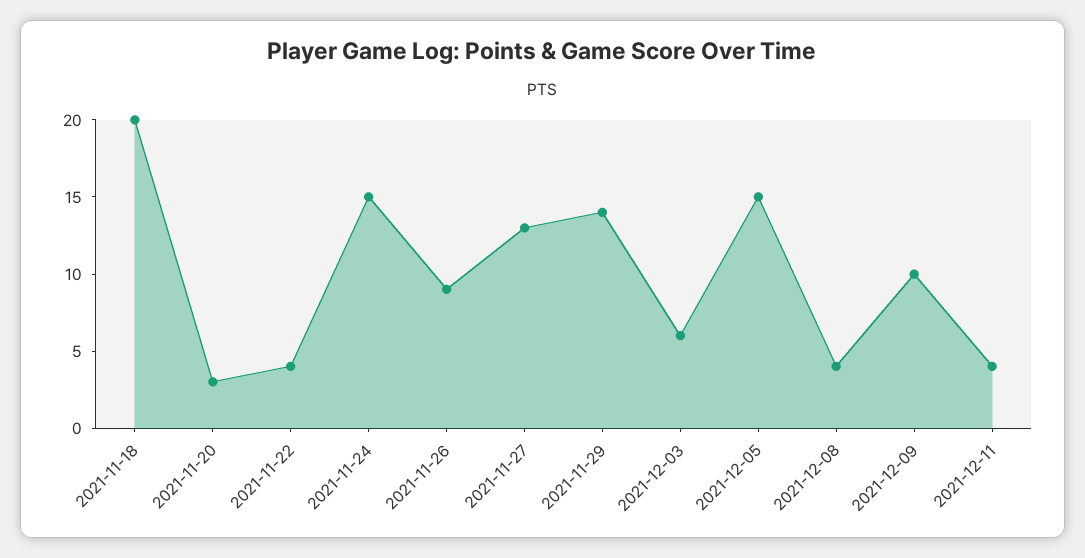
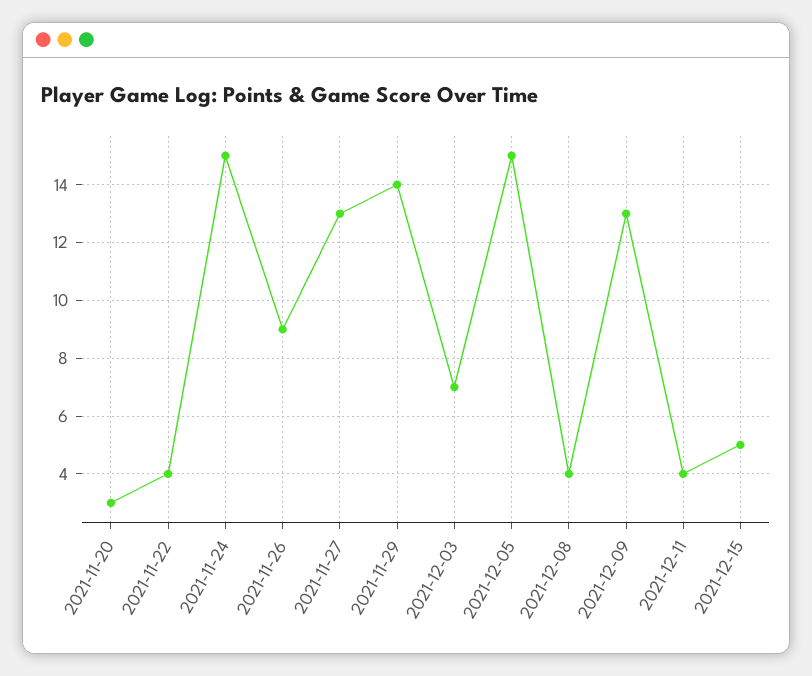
2021-11-18: 20 -> none
2021-12-03: 6 -> 7
2021-12-09: 10 -> 13
2021-12-15: none -> 5

